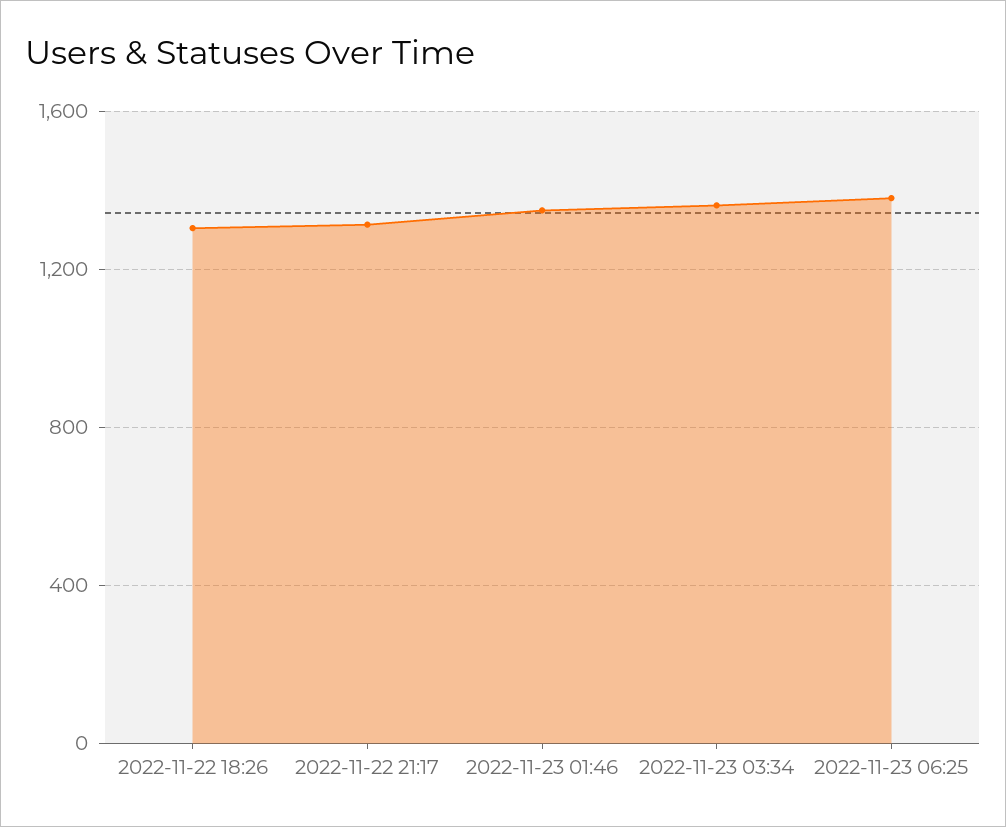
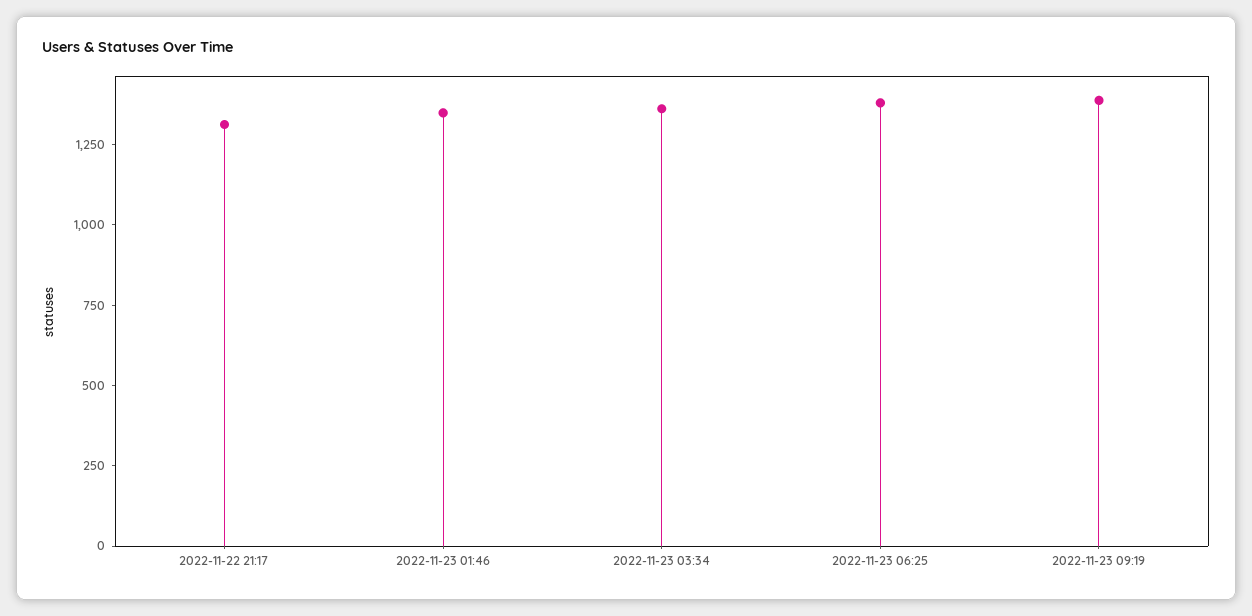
2022-11-22 18:26: 1300 -> none
2022-11-23 09:19: none -> 1400

